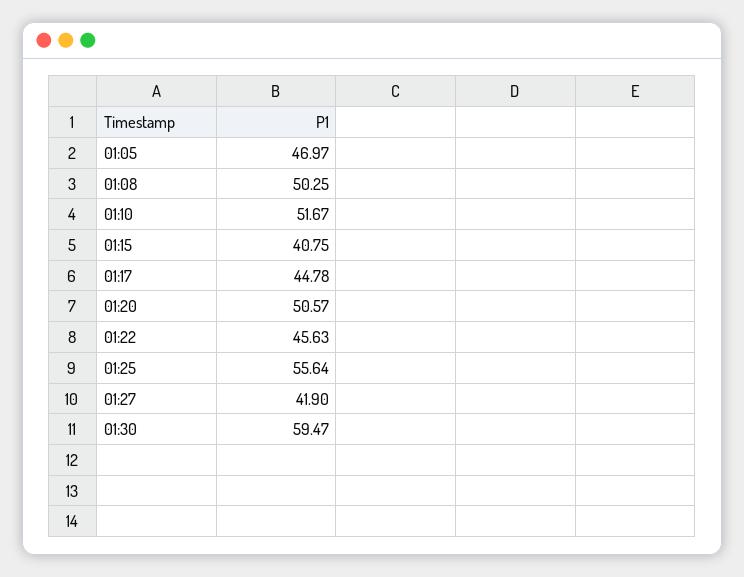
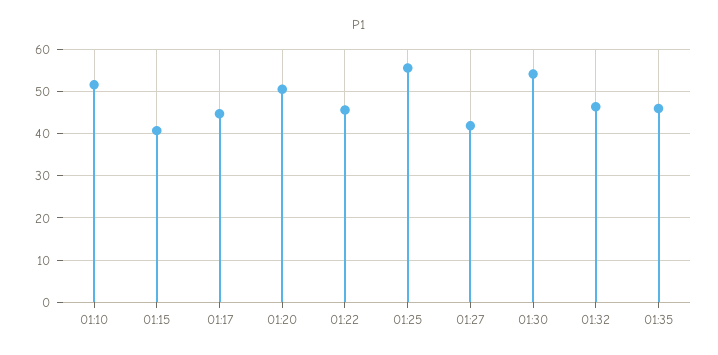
01:05: 46.97 -> none
01:08: 50.25 -> none
01:30: 59.47 -> 54
01:32: none -> 46
01:35: none -> 46

